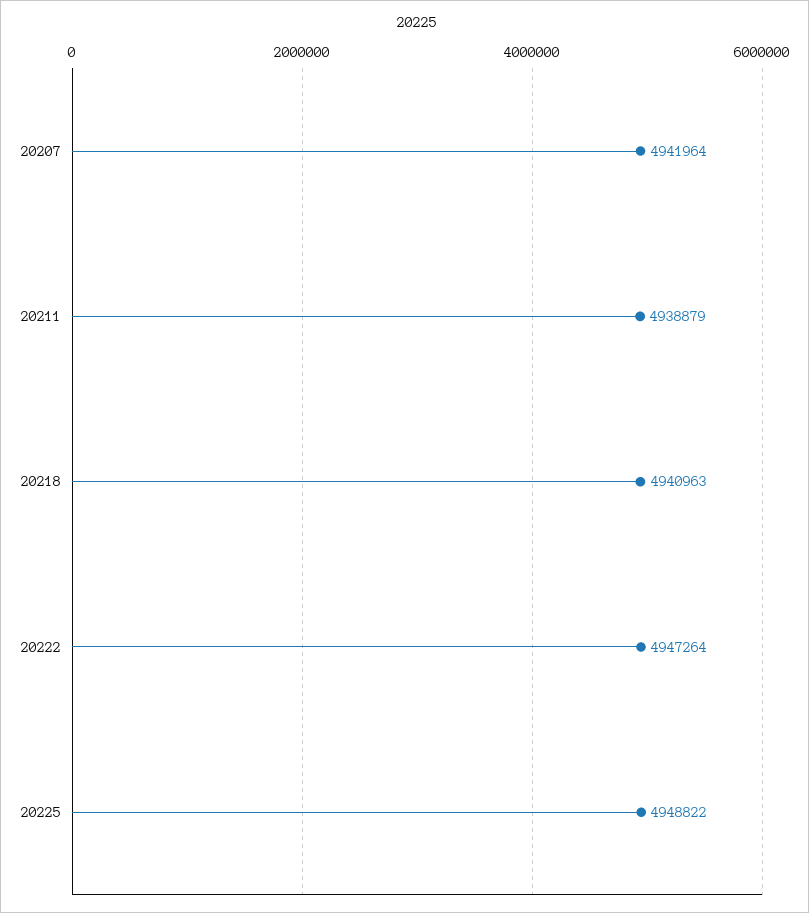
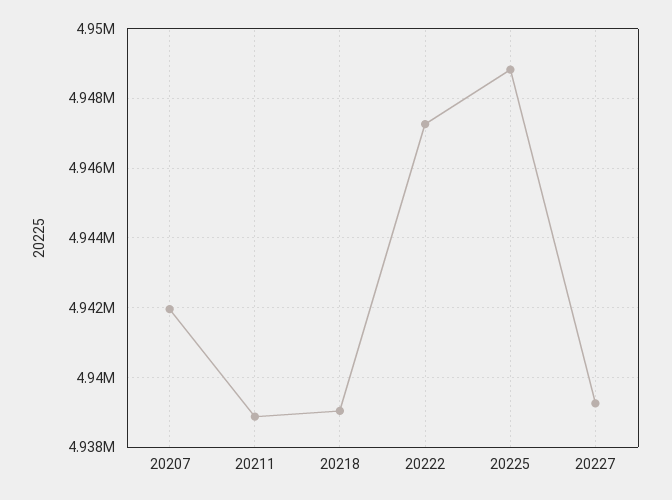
20218: 4940963 -> 4939000
20227: none -> 4939200

